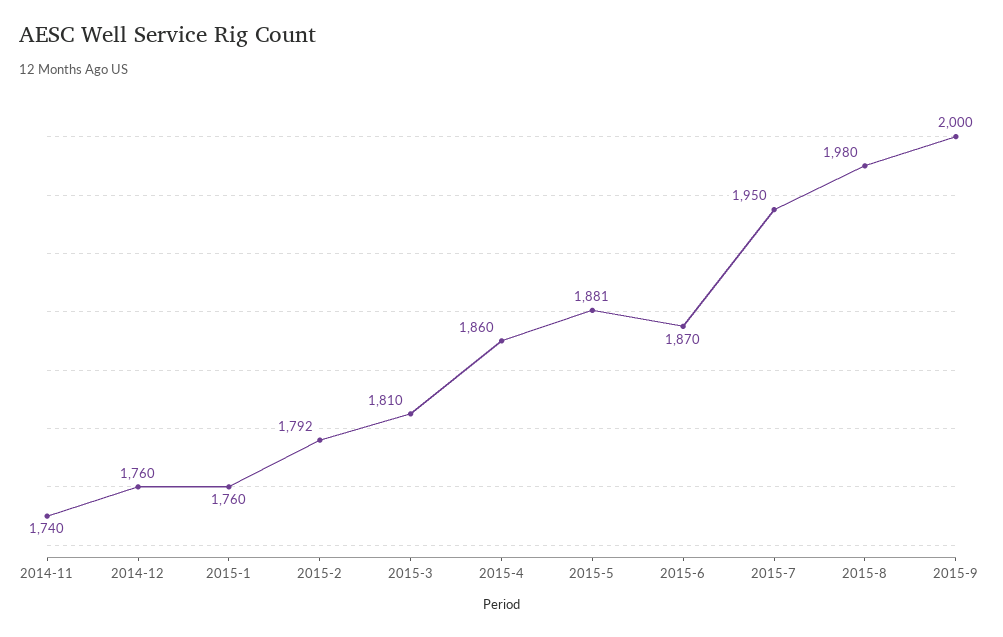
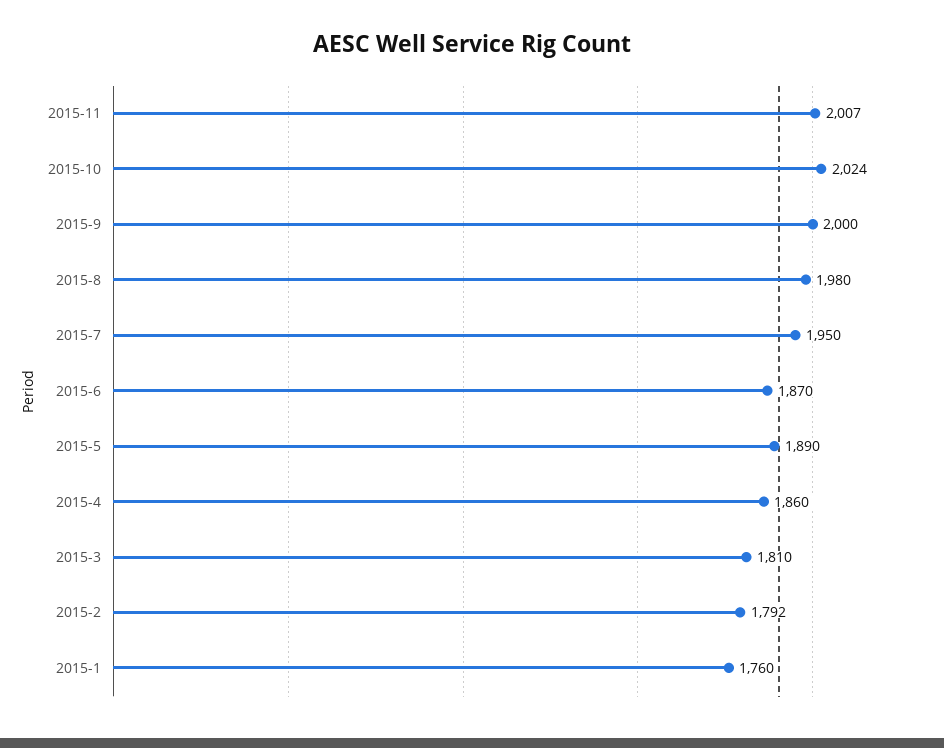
2014-11: 1740 -> none
2014-12: 1760 -> none
2015-5: 1881 -> 1890
2015-11: none -> 2007
2015-10: none -> 2024

